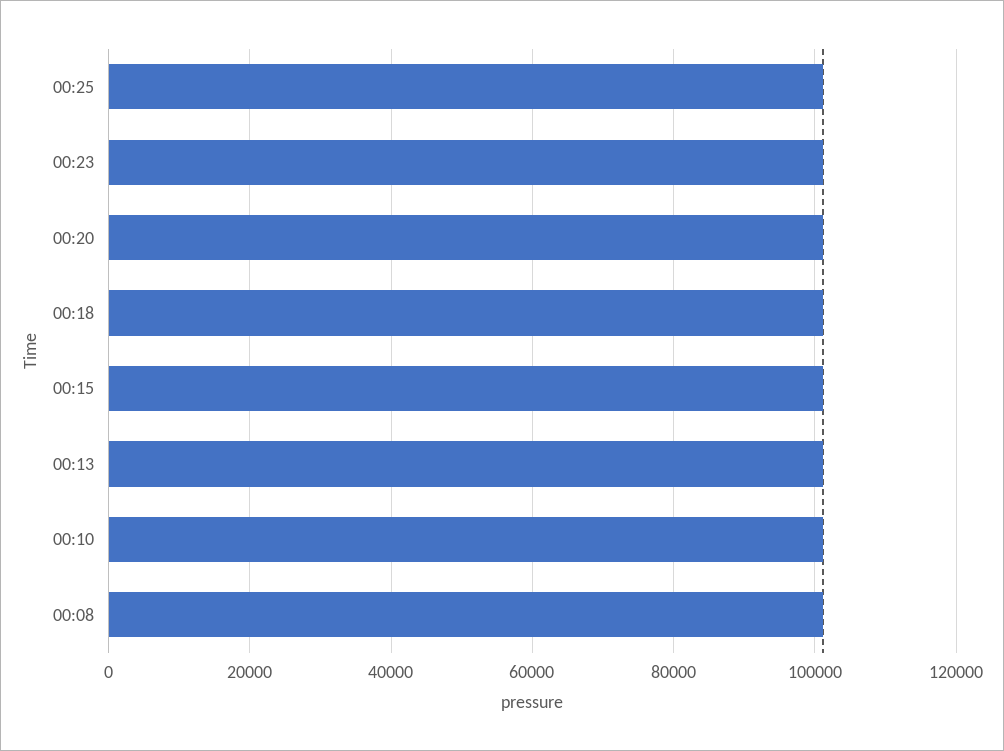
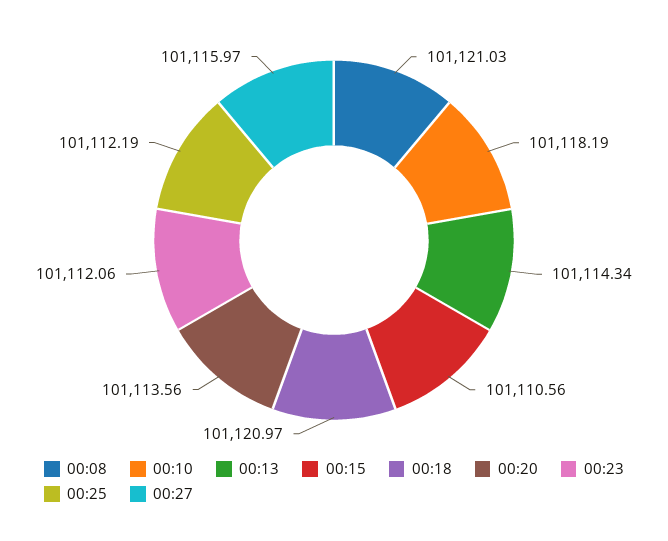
00:27: none -> 101115.97

